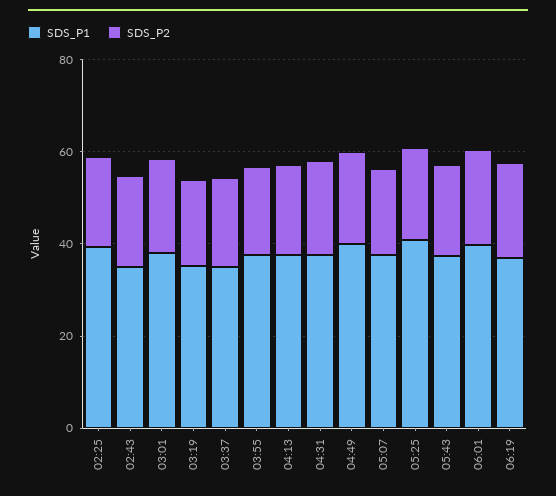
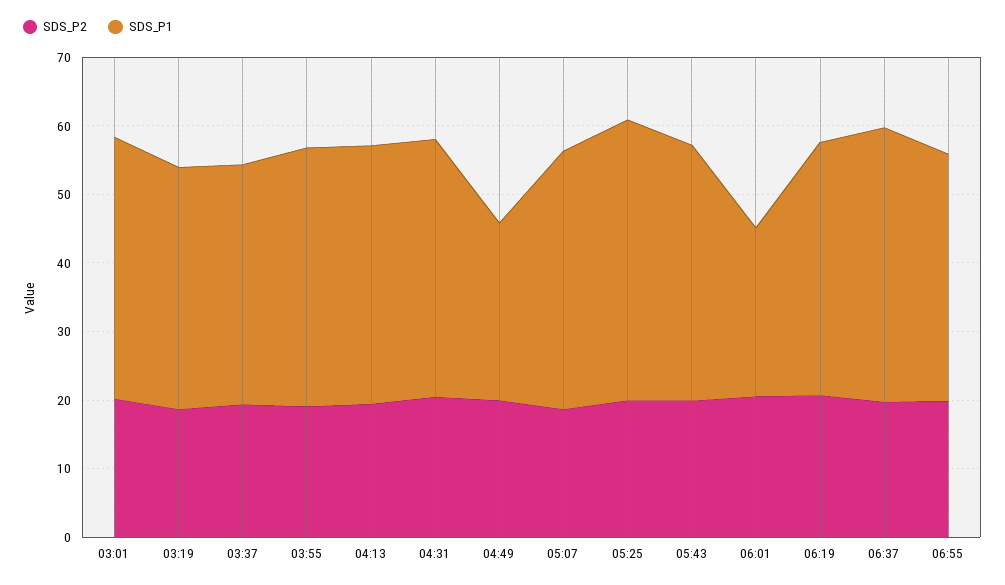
SDS_P1, 02:25: 40 -> none
SDS_P2, 02:25: 20 -> none
SDS_P1, 02:43: 35 -> none
SDS_P2, 02:43: 20 -> none
SDS_P1, 04:49: 40 -> 26
SDS_P1, 06:01: 40 -> 24
SDS_P2, 06:37: none -> 20
SDS_P1, 06:37: none -> 40
SDS_P2, 06:55: none -> 20
SDS_P1, 06:55: none -> 36

